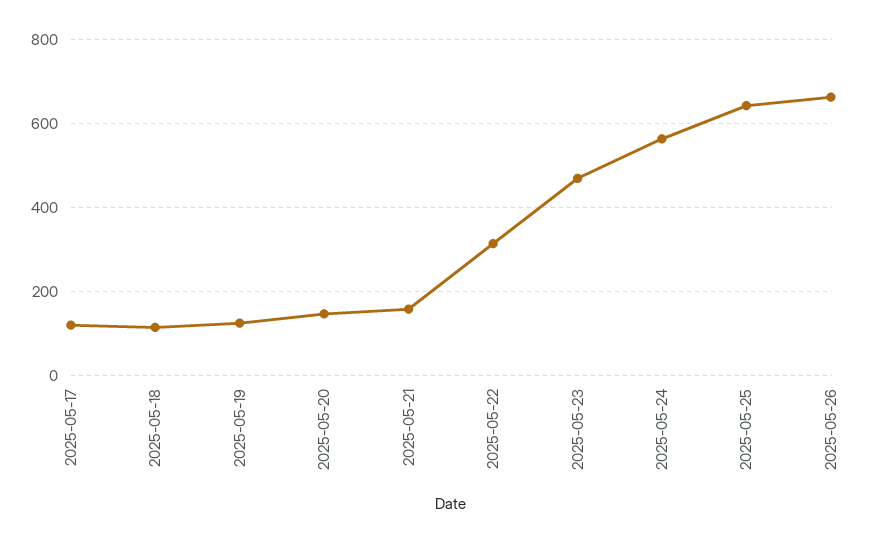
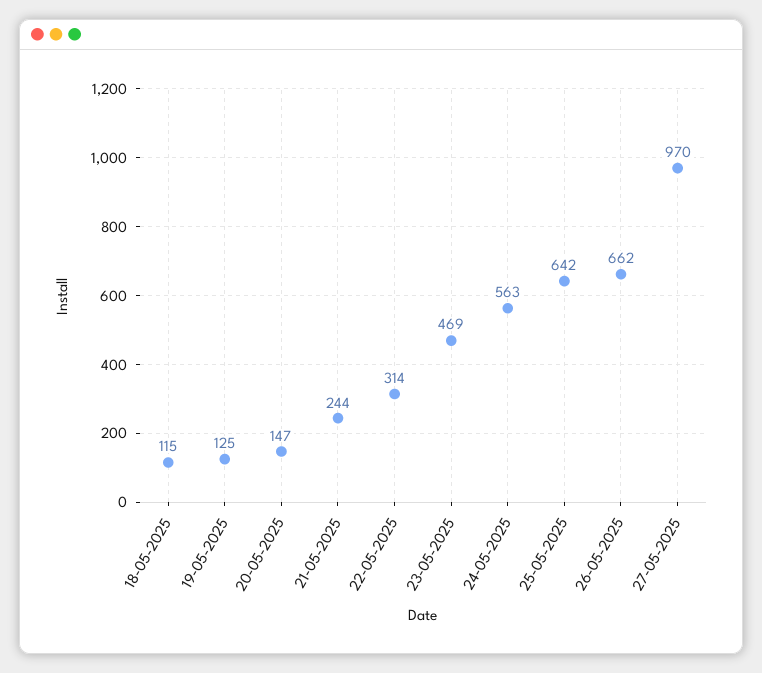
2025-05-17: 120 -> none
2025-05-21: 160 -> 244
27-05-2025: none -> 970

